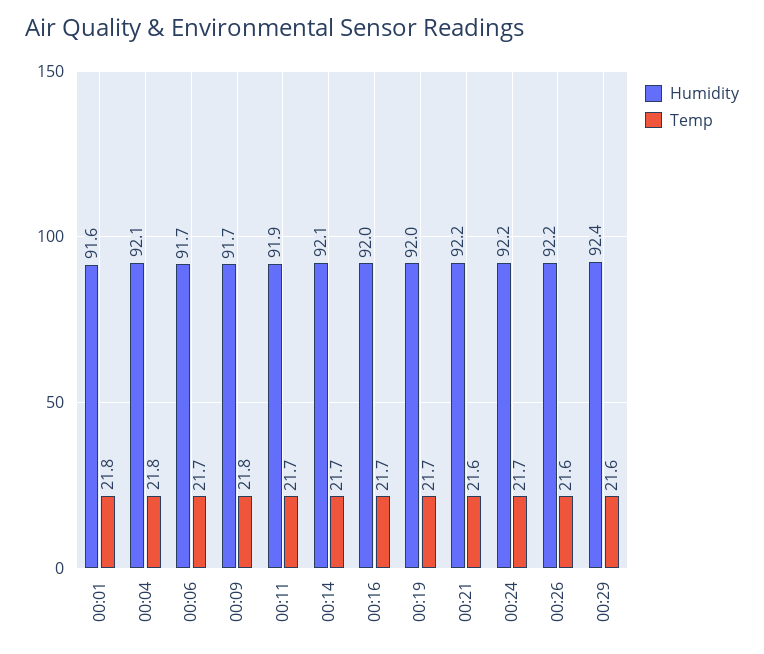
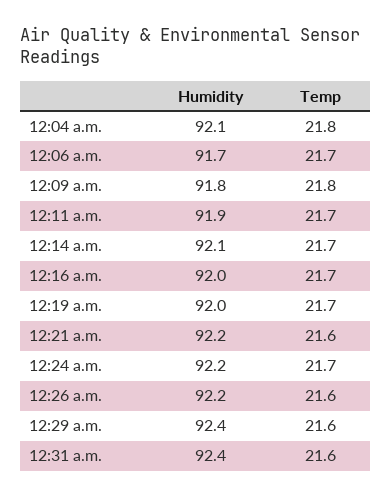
Humidity, 00:01: 91.6 -> none
Temp, 00:01: 21.8 -> none
Humidity, 00:09: 91.7 -> 91.8
Humidity, 12:31 a.m.: none -> 92.4
Temp, 12:31 a.m.: none -> 21.6

